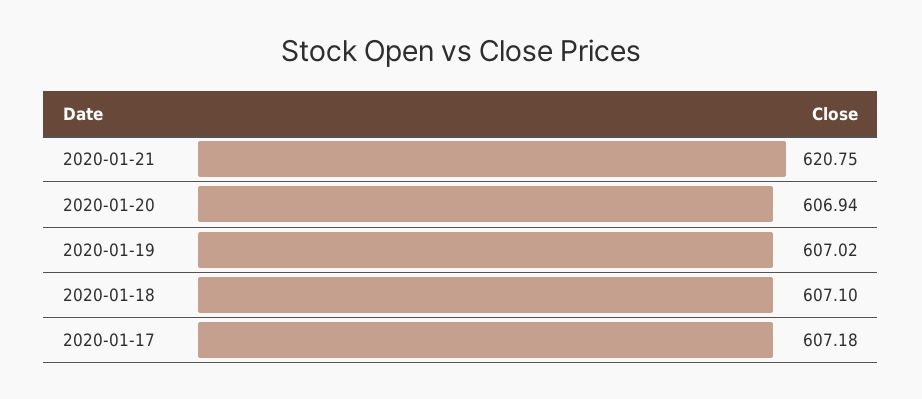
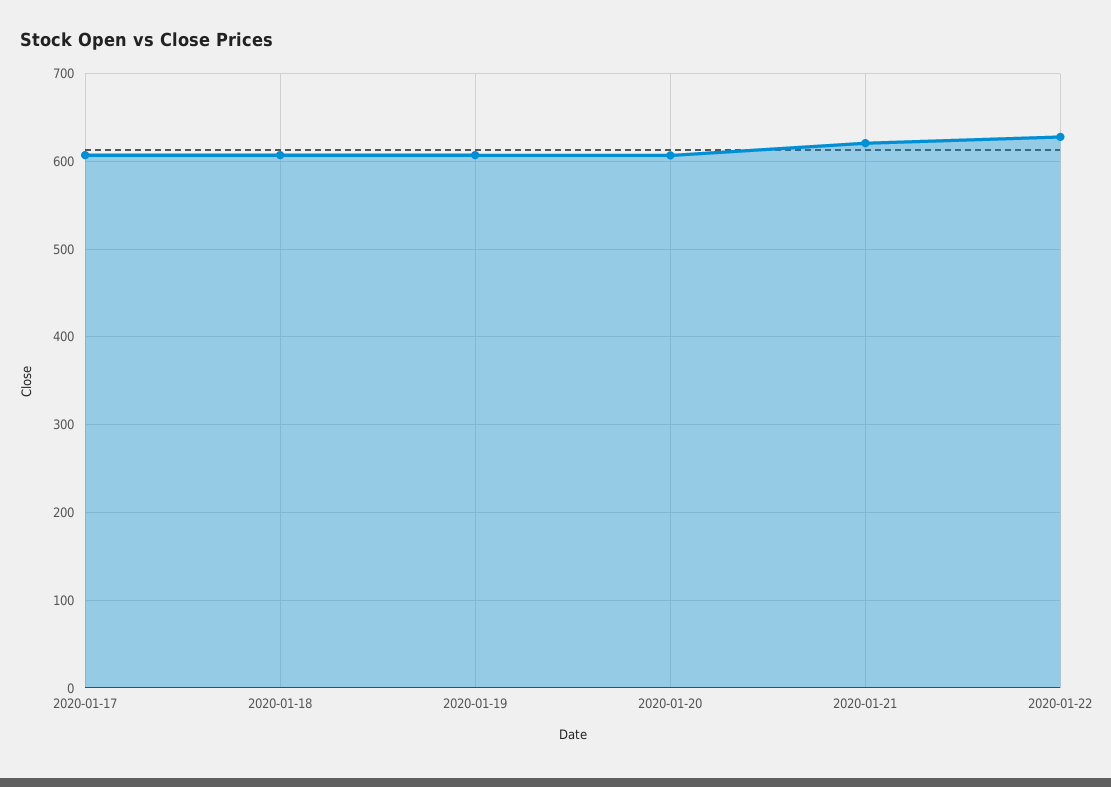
2020-01-22: none -> 630

